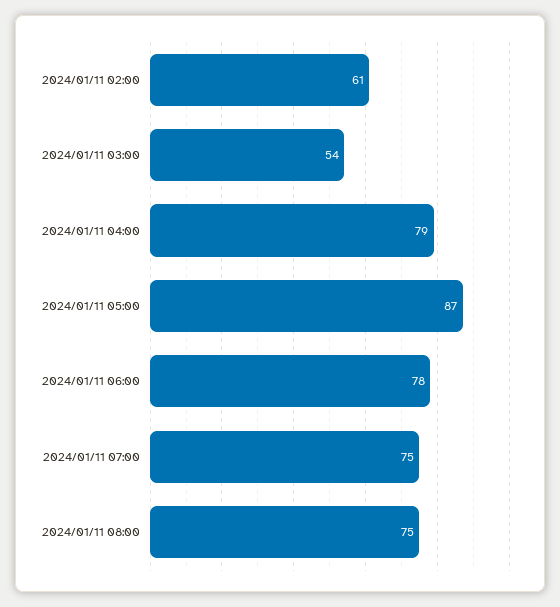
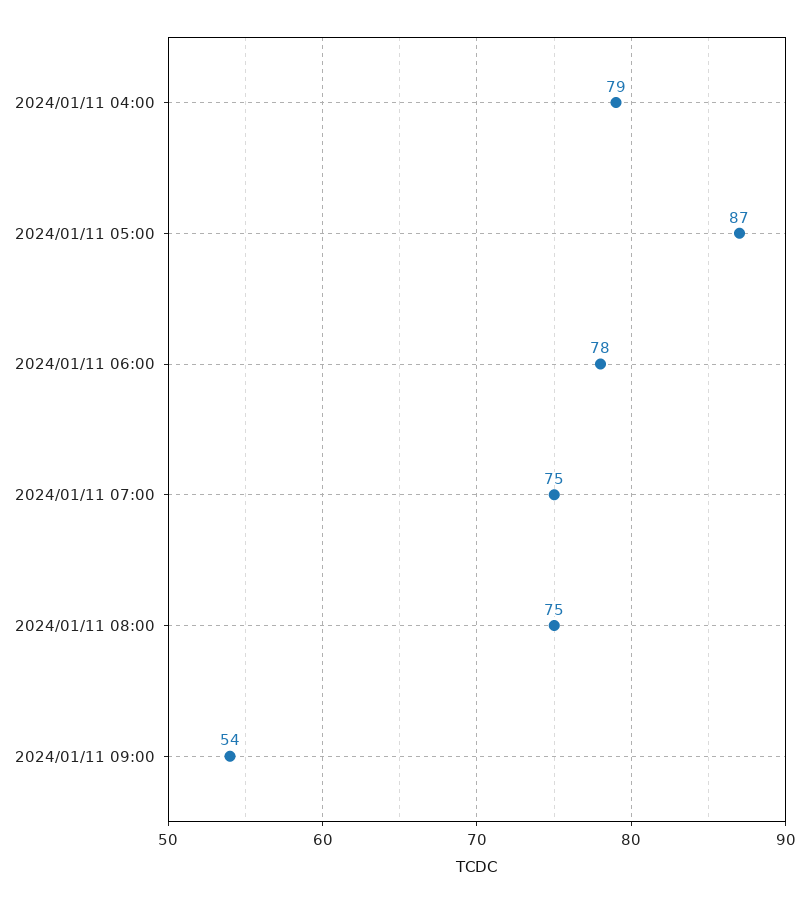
2024/01/11 02:00: 61 -> none
2024/01/11 03:00: 54 -> none
2024/01/11 09:00: none -> 54

